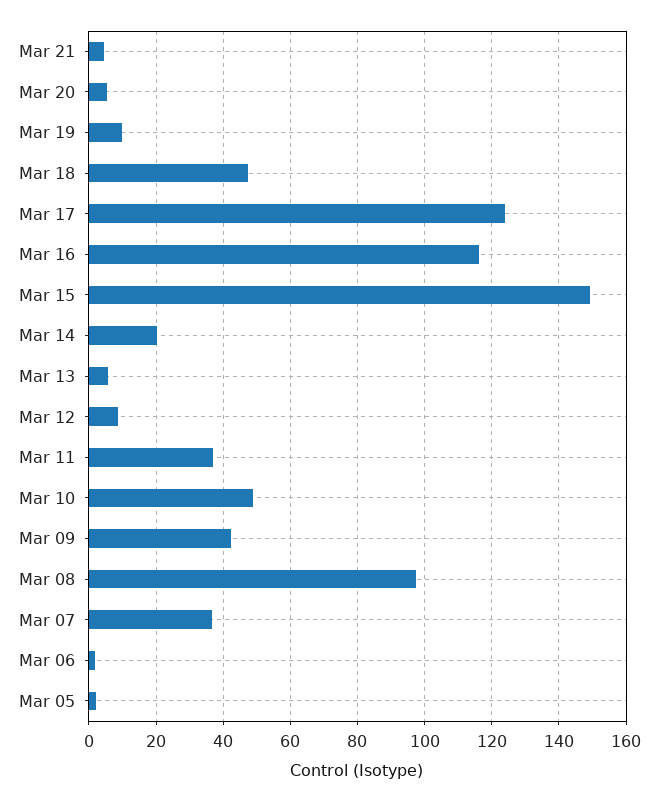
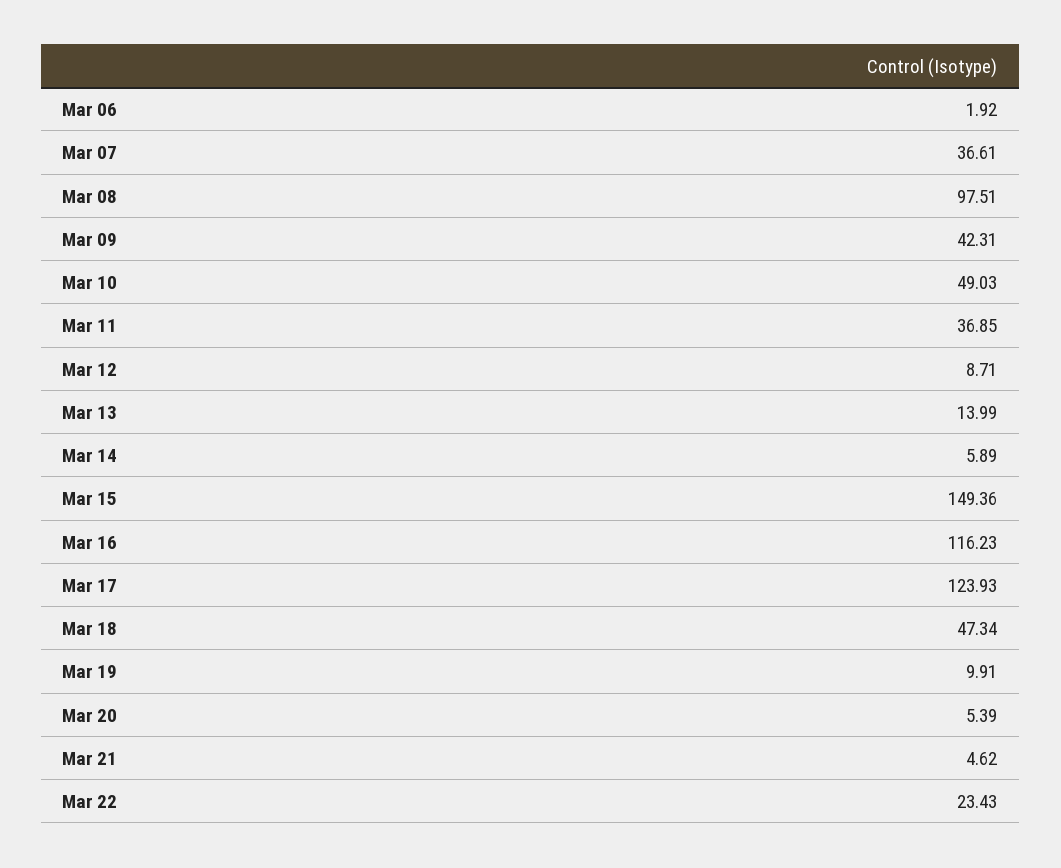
Mar 14: 20 -> 5.89
Mar 13: 6 -> 13.99
Mar 05: 2 -> none
Mar 22: none -> 23.43

